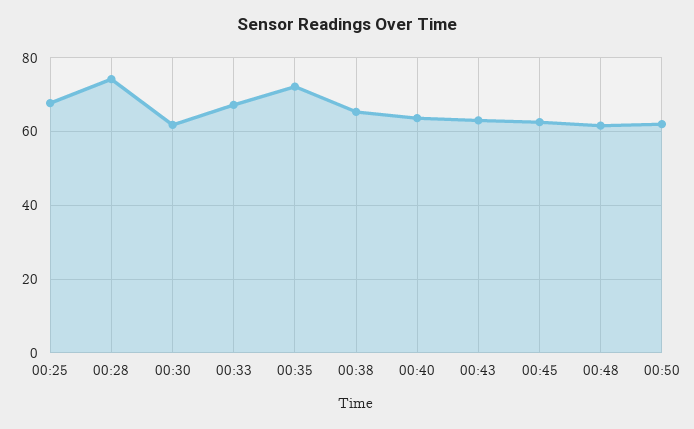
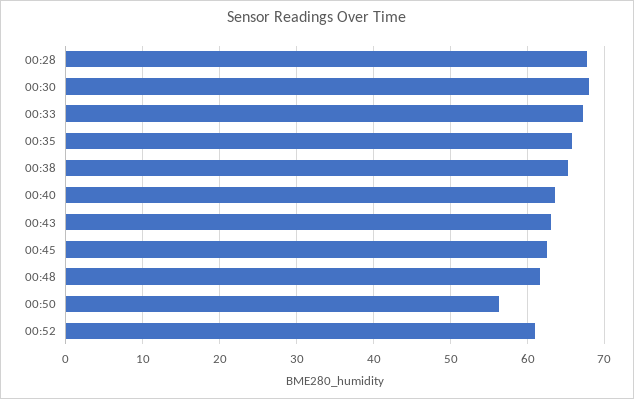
00:25: 68 -> none
00:28: 74 -> 68
00:30: 62 -> 68
00:35: 72 -> 66
00:50: 62 -> 56
00:52: none -> 61

